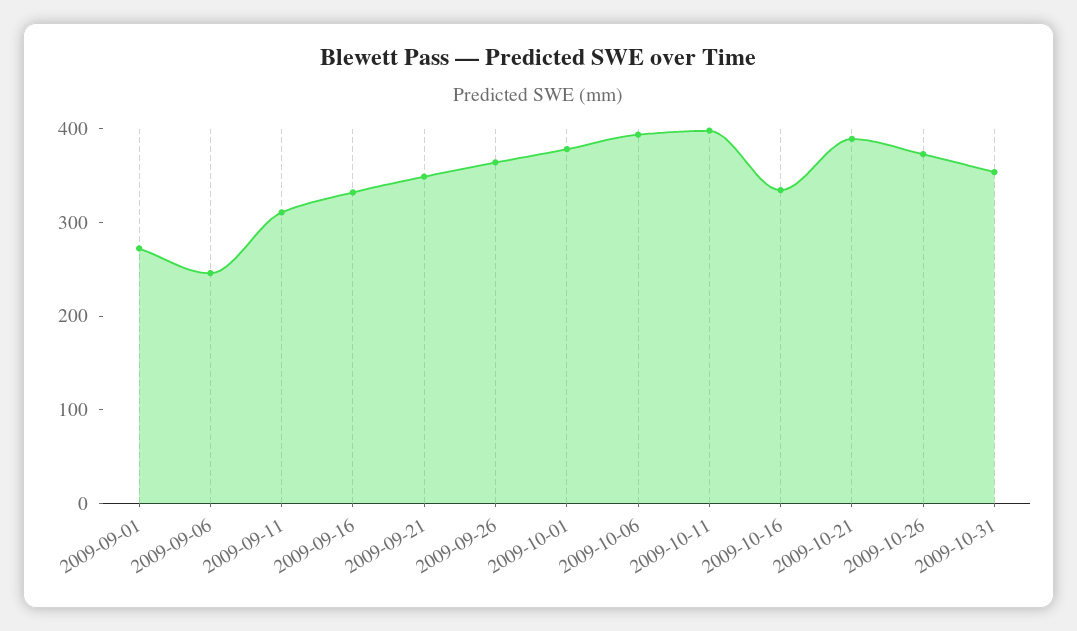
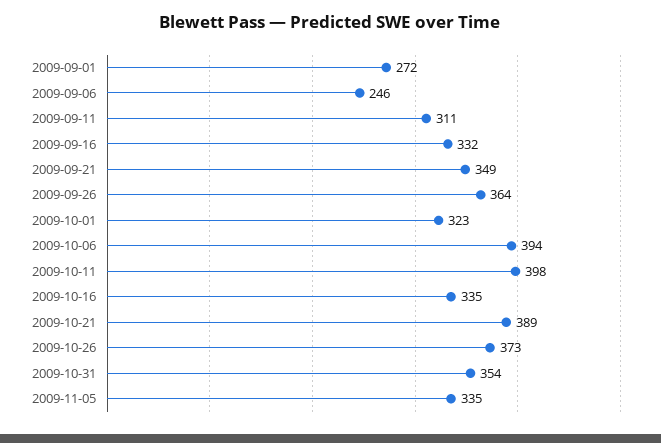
2009-10-01: 380 -> 323
2009-11-05: none -> 335

